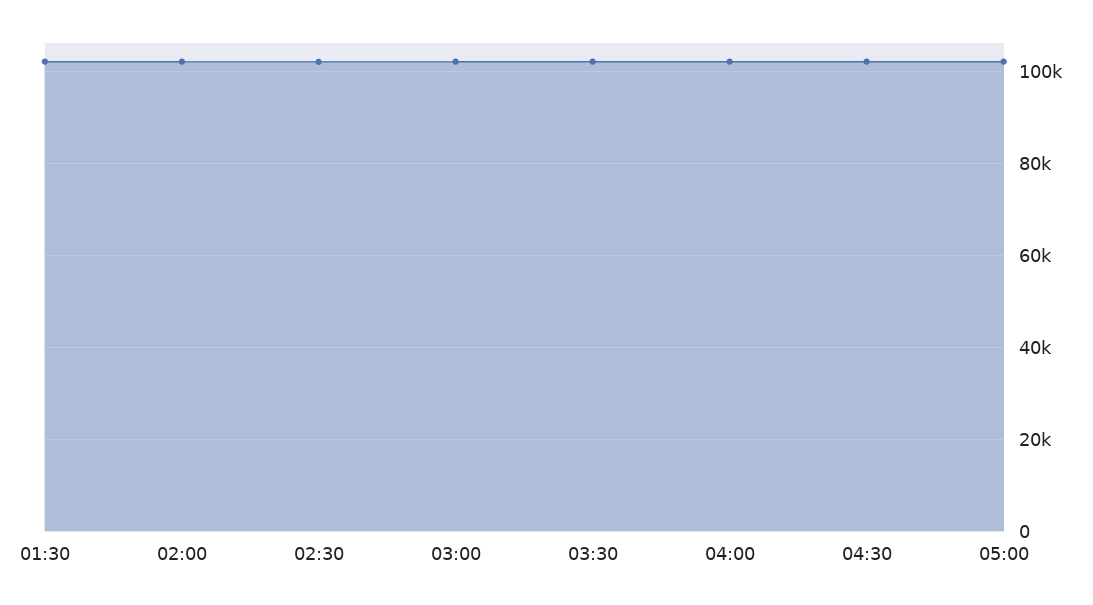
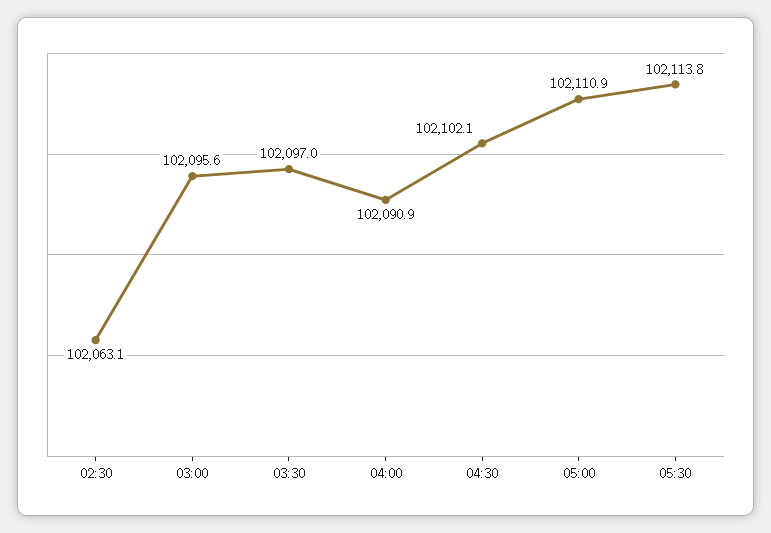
01:30: 102000 -> none
02:00: 102000 -> none
05:30: none -> 102113.8

